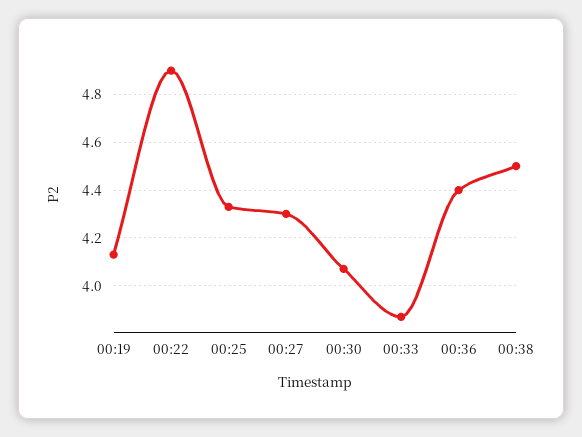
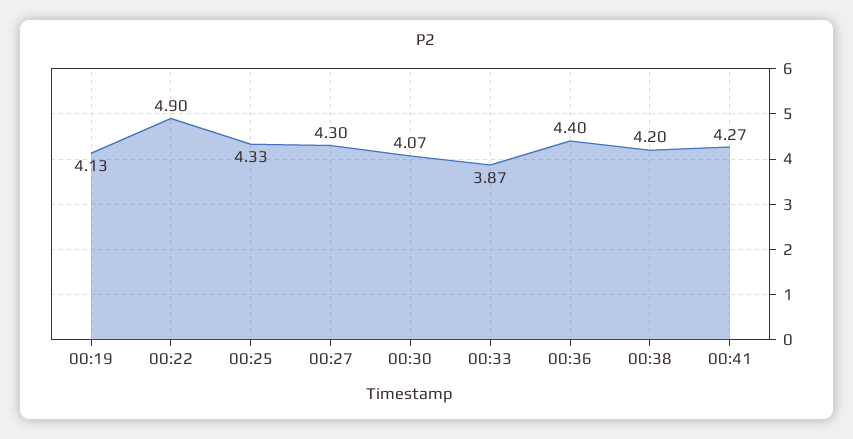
00:38: 4.5 -> 4.2
00:41: none -> 4.27

